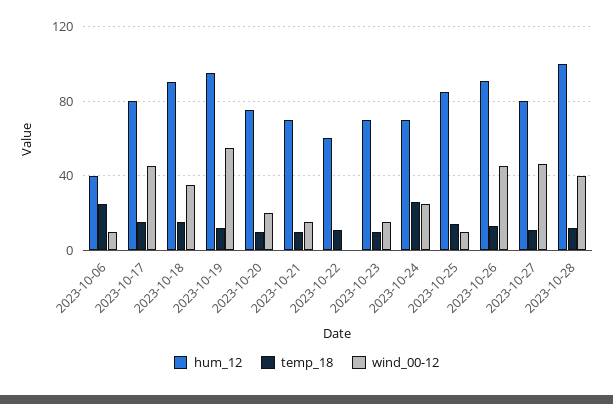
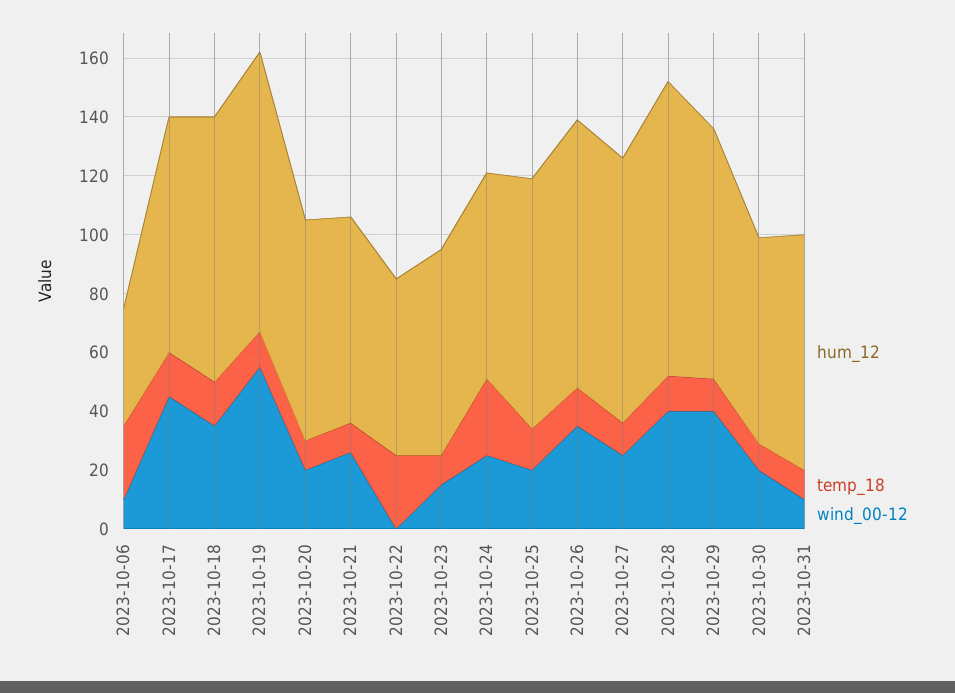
wind_00-12, 2023-10-21: 15 -> 25
temp_18, 2023-10-22: 10 -> 25
wind_00-12, 2023-10-25: 10 -> 20
wind_00-12, 2023-10-26: 45 -> 35
hum_12, 2023-10-27: 80 -> 90
wind_00-12, 2023-10-27: 45 -> 25
hum_12, 2023-10-29: none -> 85
temp_18, 2023-10-29: none -> 10
wind_00-12, 2023-10-29: none -> 40
hum_12, 2023-10-30: none -> 70
temp_18, 2023-10-30: none -> 10
wind_00-12, 2023-10-30: none -> 20
hum_12, 2023-10-31: none -> 80
temp_18, 2023-10-31: none -> 10
wind_00-12, 2023-10-31: none -> 10

